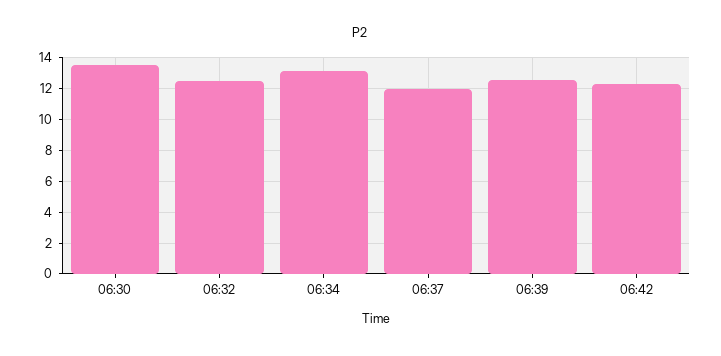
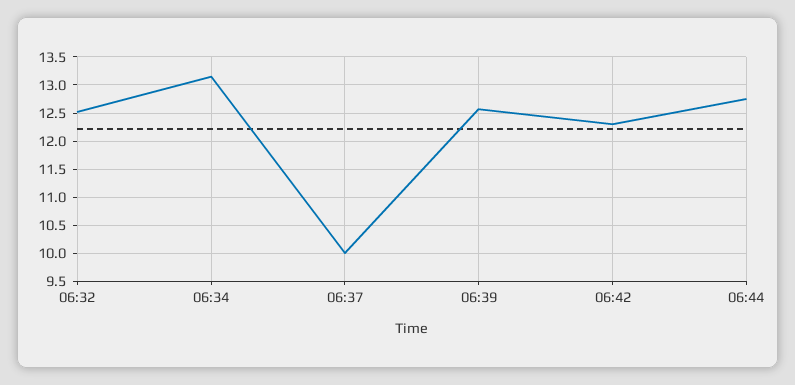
06:30: 13.5 -> none
06:37: 12 -> 10
06:44: none -> 12.75

